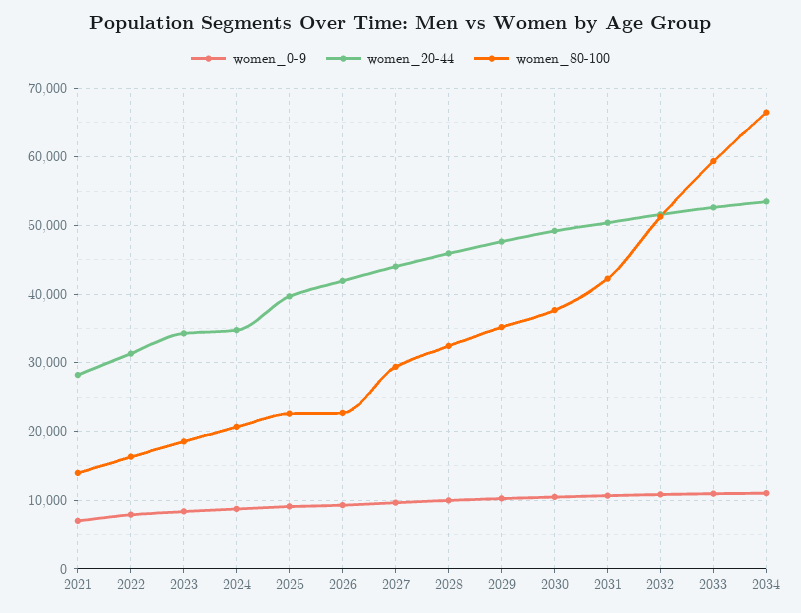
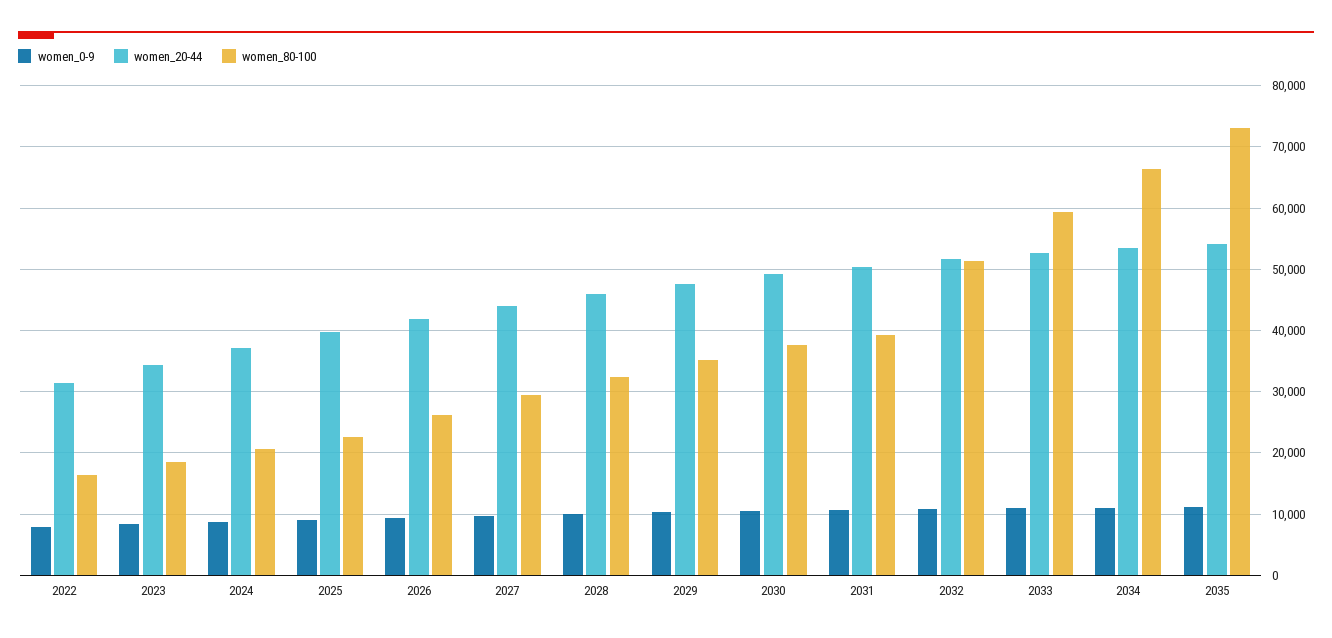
women_0-9, 2021: 7000 -> none
women_20-44, 2021: 28000 -> none
women_80-100, 2021: 14000 -> none
women_20-44, 2024: 35000 -> 37000
women_80-100, 2026: 23000 -> 26000
women_80-100, 2031: 42000 -> 39000
women_0-9, 2035: none -> 11000
women_20-44, 2035: none -> 54000
women_80-100, 2035: none -> 73000

